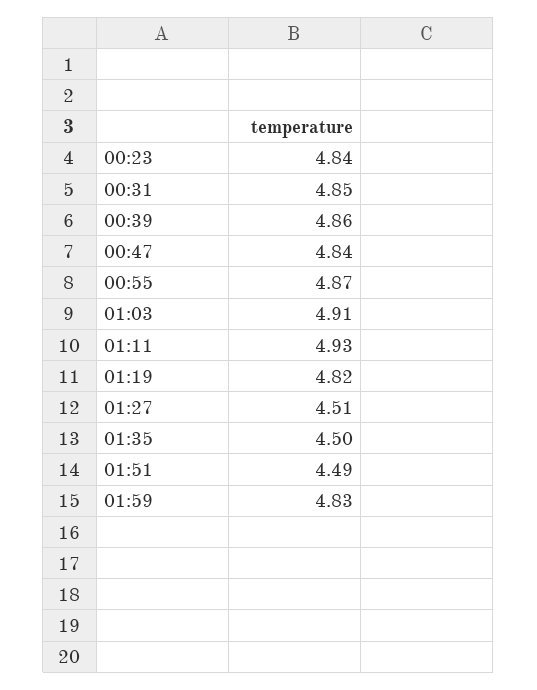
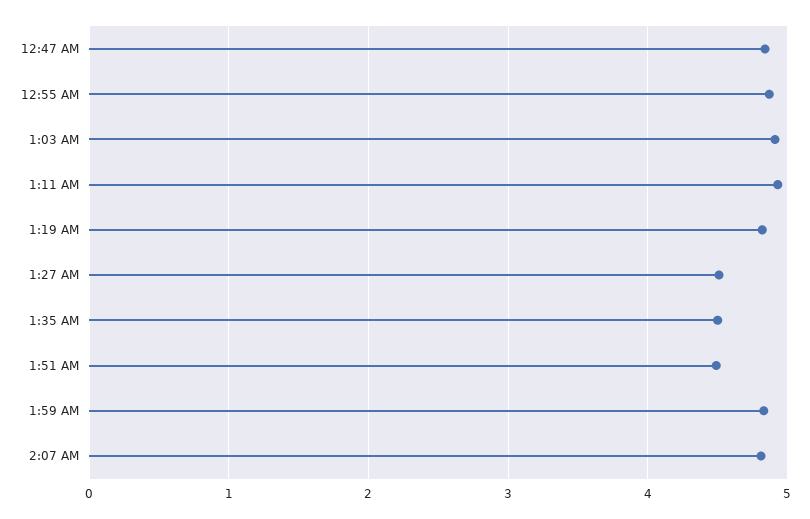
00:23: 4.84 -> none
00:31: 4.85 -> none
00:39: 4.86 -> none
2:07 AM: none -> 4.8

